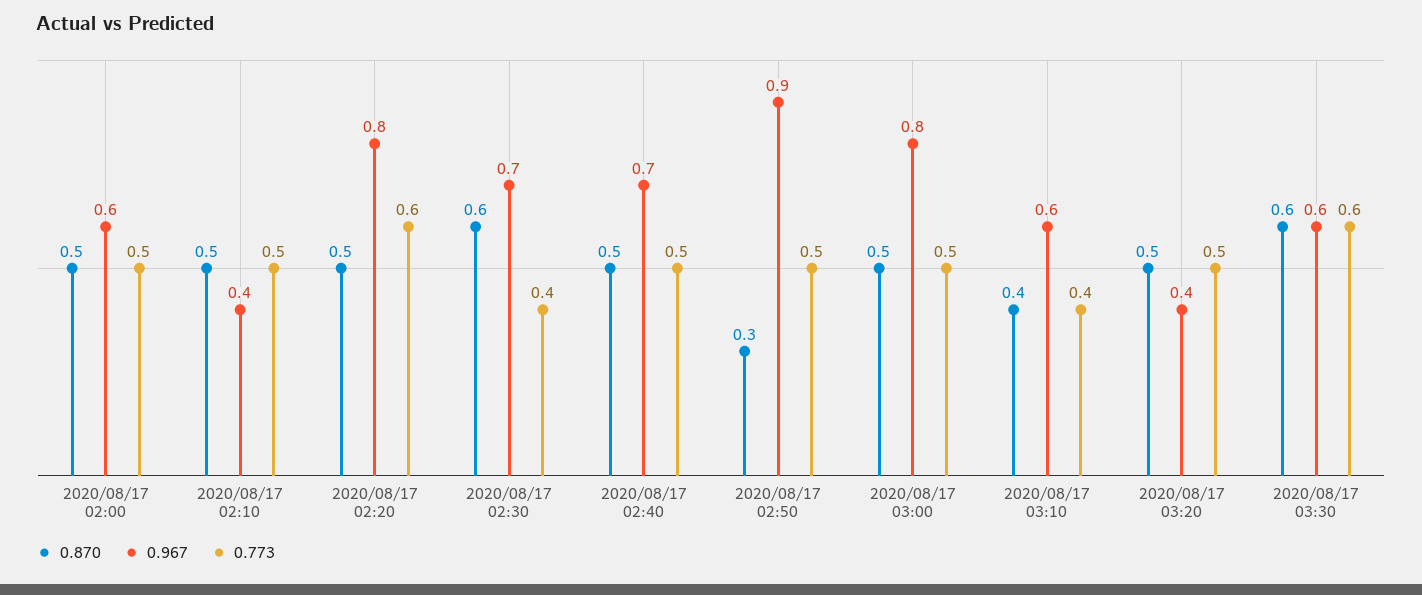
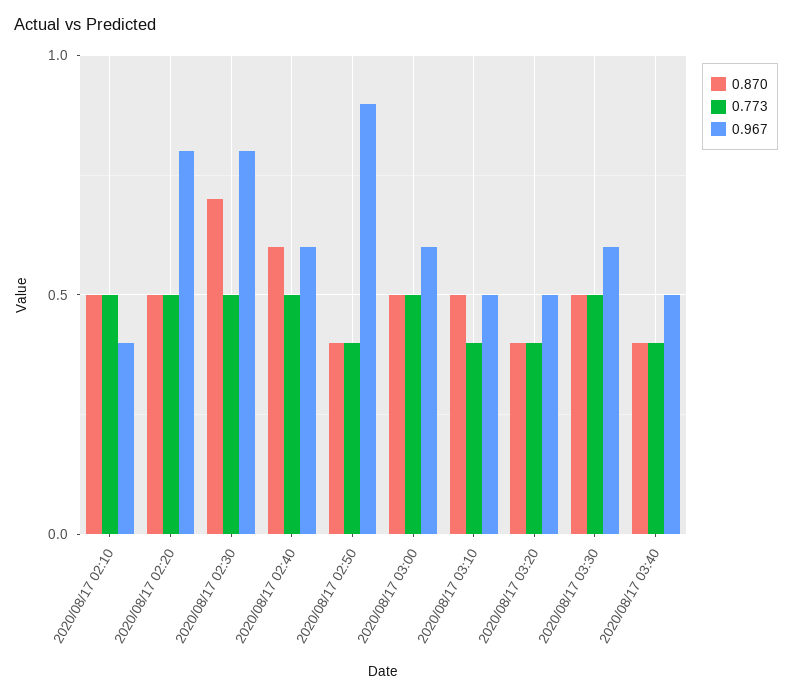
0.870, 2020/08/17 02:00: 0.5 -> none
0.967, 2020/08/17 02:00: 0.6 -> none
0.773, 2020/08/17 02:00: 0.5 -> none
0.773, 2020/08/17 02:20: 0.6 -> 0.5
0.870, 2020/08/17 02:30: 0.6 -> 0.7
0.967, 2020/08/17 02:30: 0.7 -> 0.8
0.773, 2020/08/17 02:30: 0.4 -> 0.5
0.870, 2020/08/17 02:40: 0.5 -> 0.6
0.967, 2020/08/17 02:40: 0.7 -> 0.6
0.870, 2020/08/17 02:50: 0.3 -> 0.4
0.773, 2020/08/17 02:50: 0.5 -> 0.4
0.967, 2020/08/17 03:00: 0.8 -> 0.6
0.870, 2020/08/17 03:10: 0.4 -> 0.5
0.967, 2020/08/17 03:10: 0.6 -> 0.5
0.870, 2020/08/17 03:20: 0.5 -> 0.4
0.967, 2020/08/17 03:20: 0.4 -> 0.5
0.773, 2020/08/17 03:20: 0.5 -> 0.4
0.870, 2020/08/17 03:30: 0.6 -> 0.5
0.773, 2020/08/17 03:30: 0.6 -> 0.5
0.870, 2020/08/17 03:40: none -> 0.4
0.773, 2020/08/17 03:40: none -> 0.4
0.967, 2020/08/17 03:40: none -> 0.5

